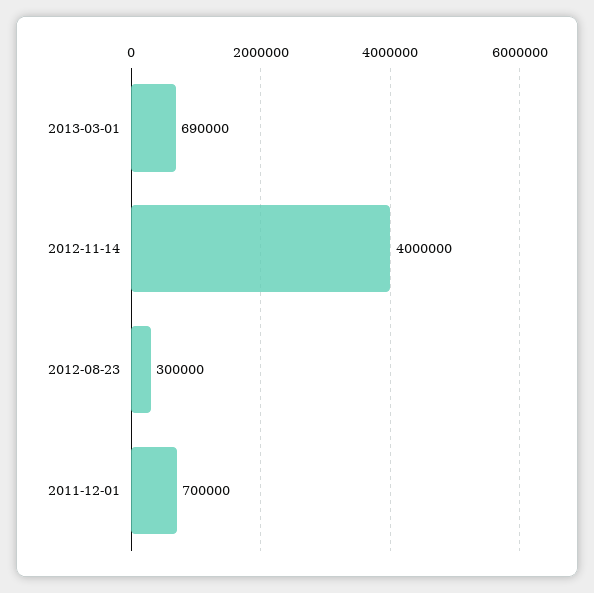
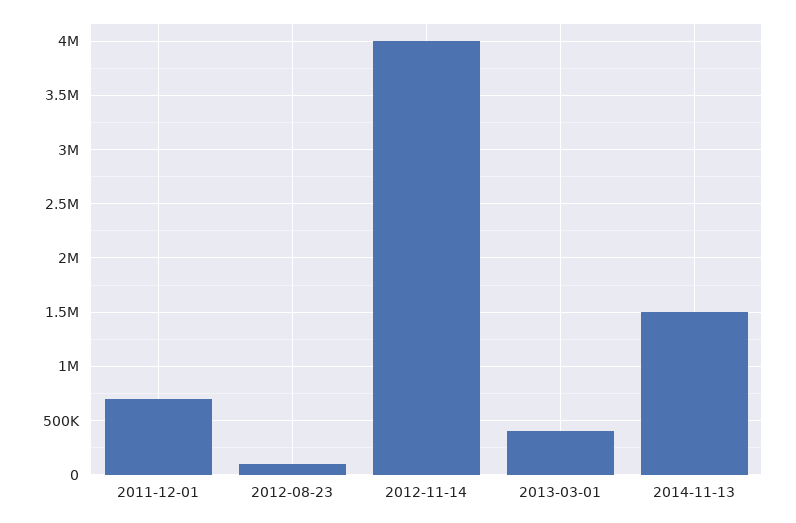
2013-03-01: 690000 -> 400000
2012-08-23: 300000 -> 100000
2014-11-13: none -> 1500000

